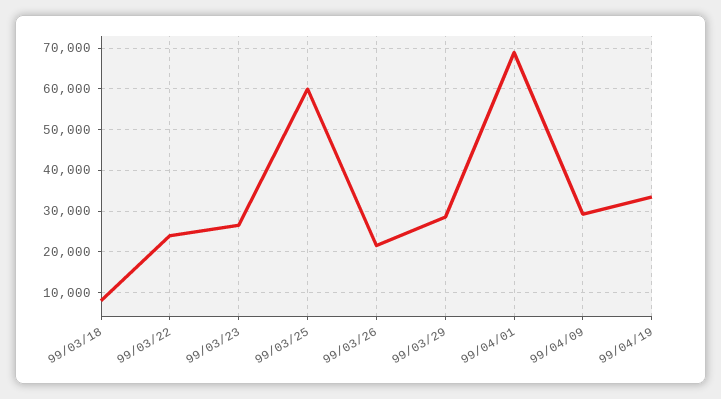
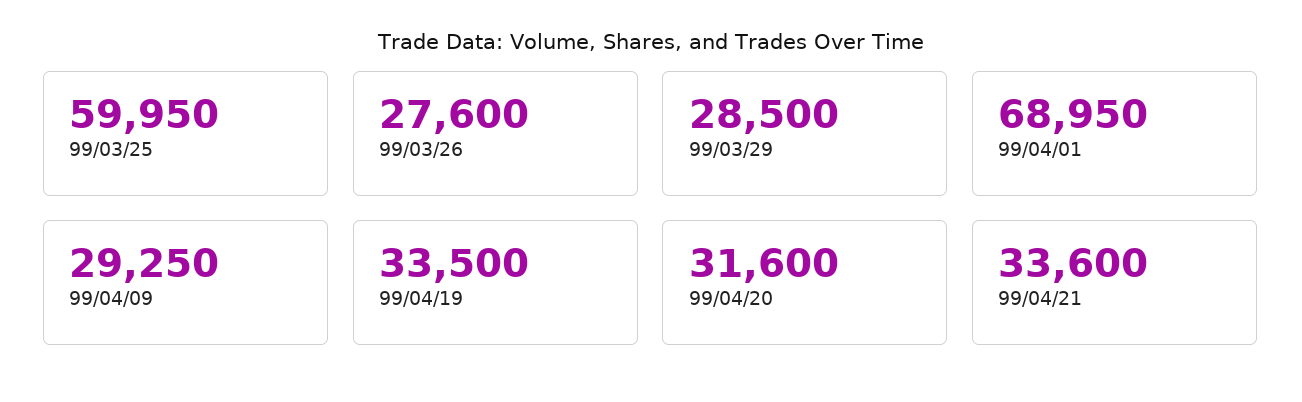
99/03/18: 8000 -> none
99/03/22: 24000 -> none
99/03/23: 26000 -> none
99/03/26: 22000 -> 27600
99/04/20: none -> 31600
99/04/21: none -> 33600

